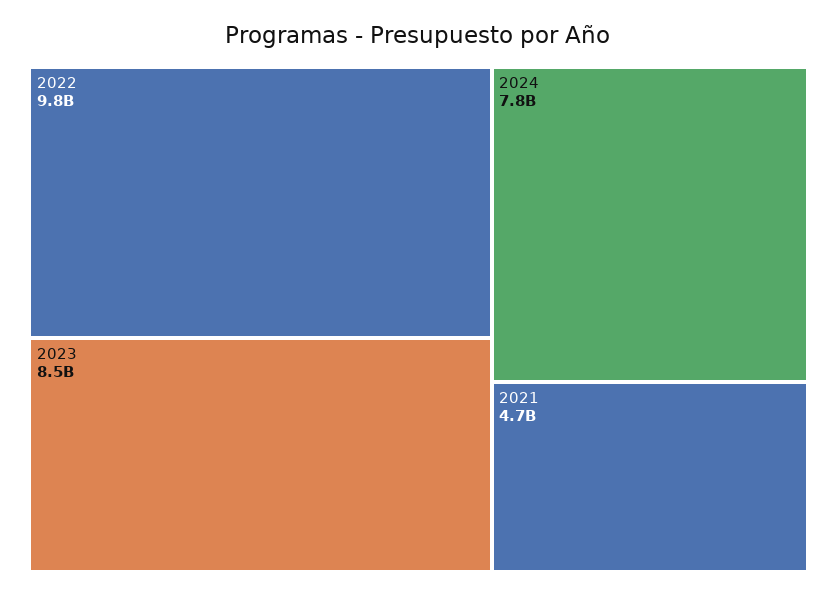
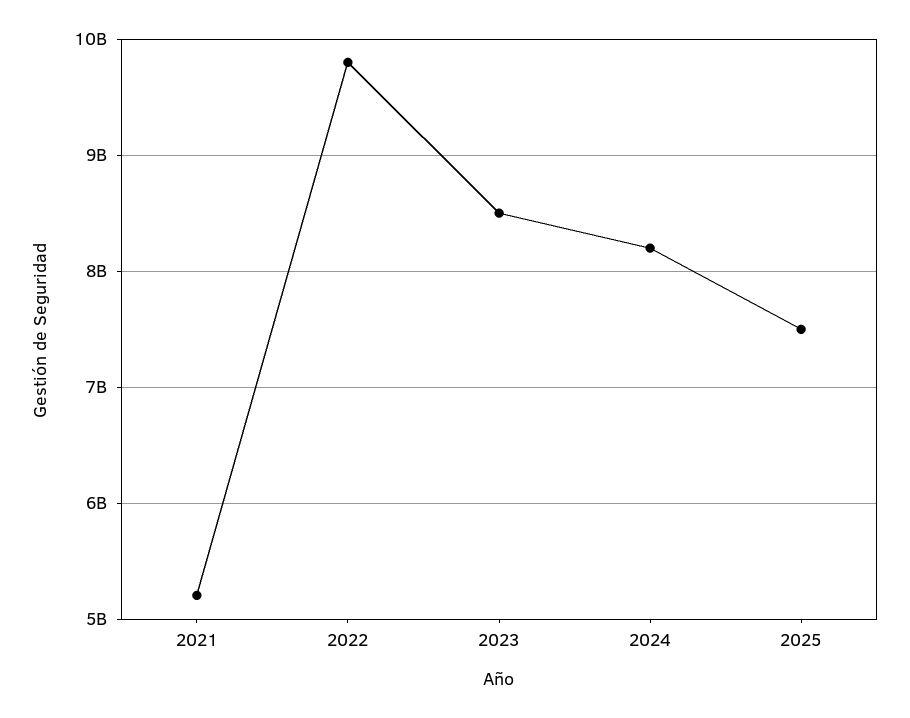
2024: 7800000000 -> 8200000000
2021: 4700000000 -> 5200000000
2025: none -> 7500000000

